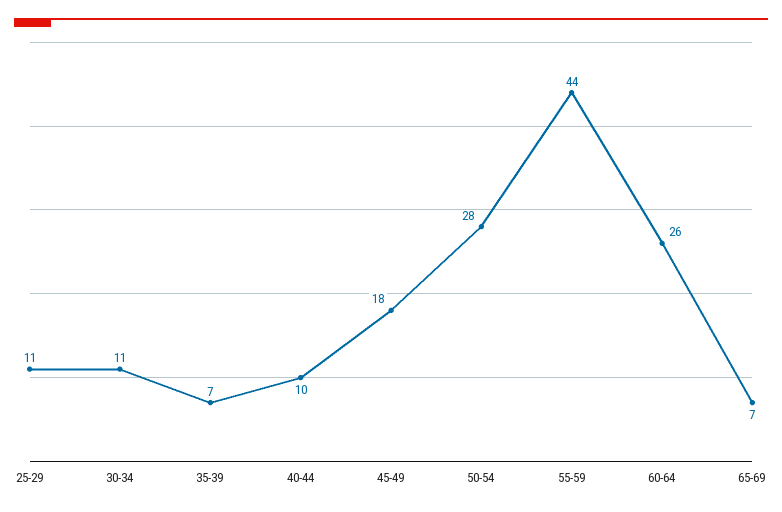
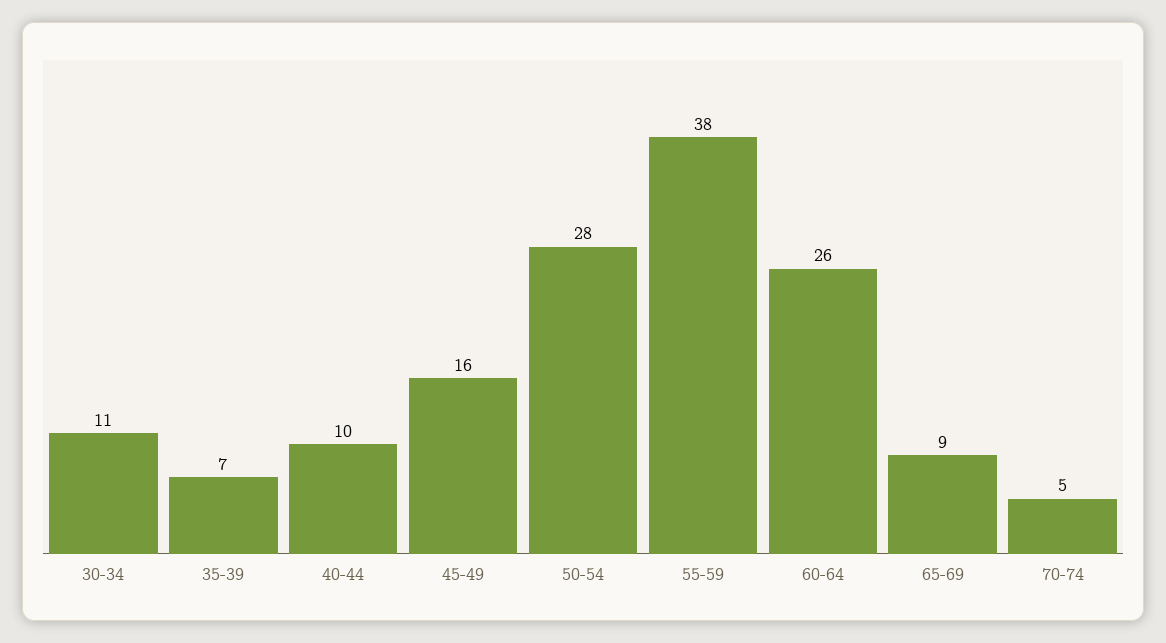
25-29: 11 -> none
45-49: 18 -> 16
55-59: 44 -> 38
65-69: 7 -> 9
70-74: none -> 5

